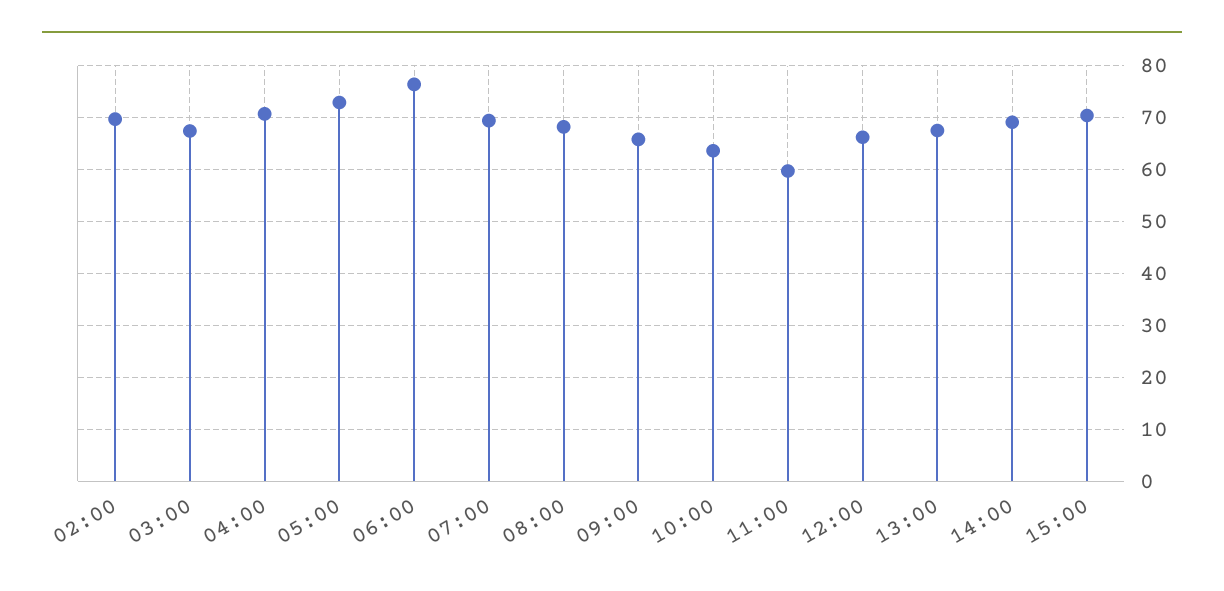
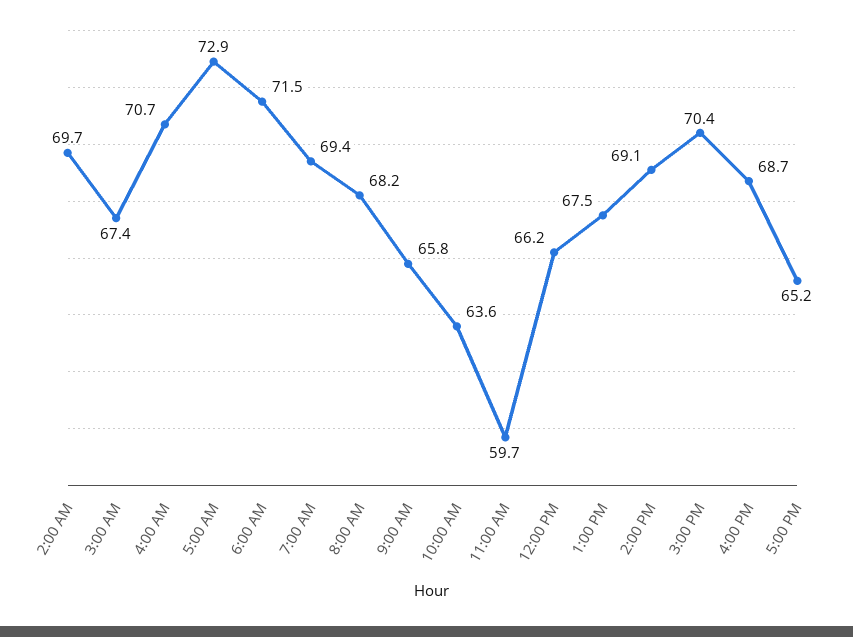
06:00: 76 -> 71.5
4:00 PM: none -> 68.7
5:00 PM: none -> 65.2

